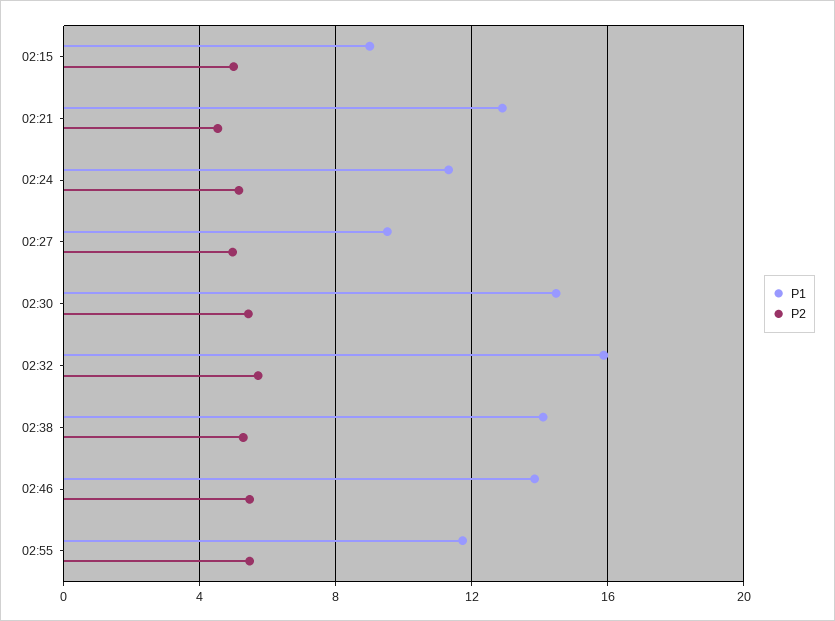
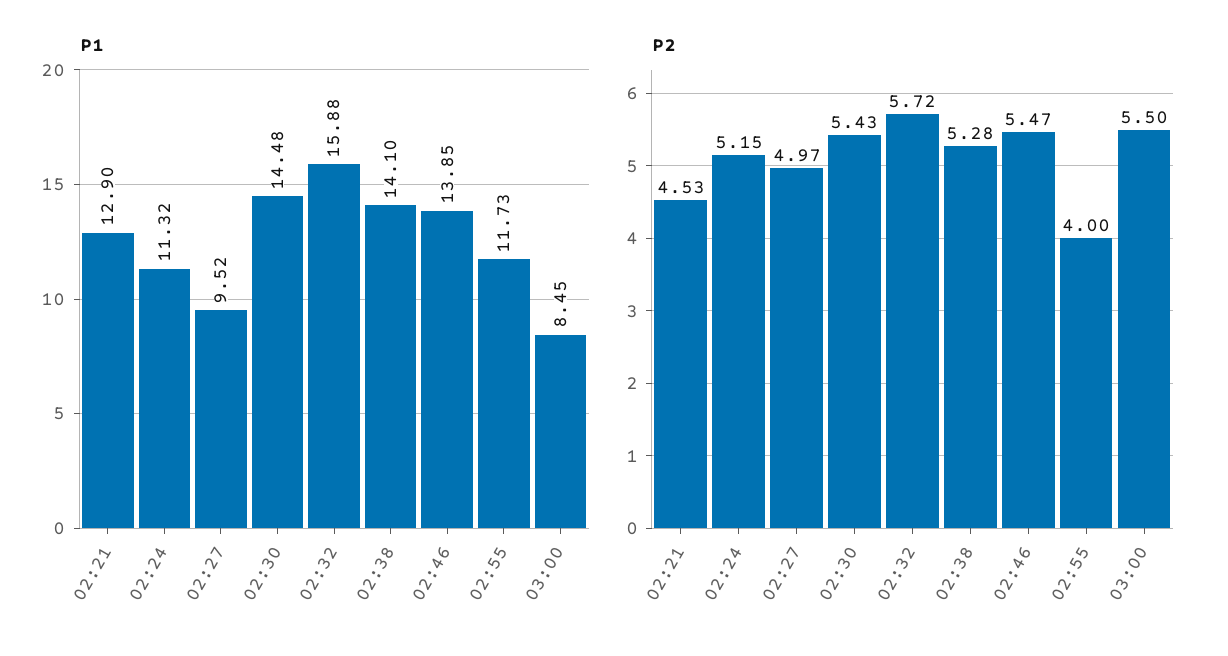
P1, 02:15: 9 -> none
P2, 02:15: 5 -> none
P2, 02:55: 5.5 -> 4
P1, 03:00: none -> 8.45
P2, 03:00: none -> 5.5

